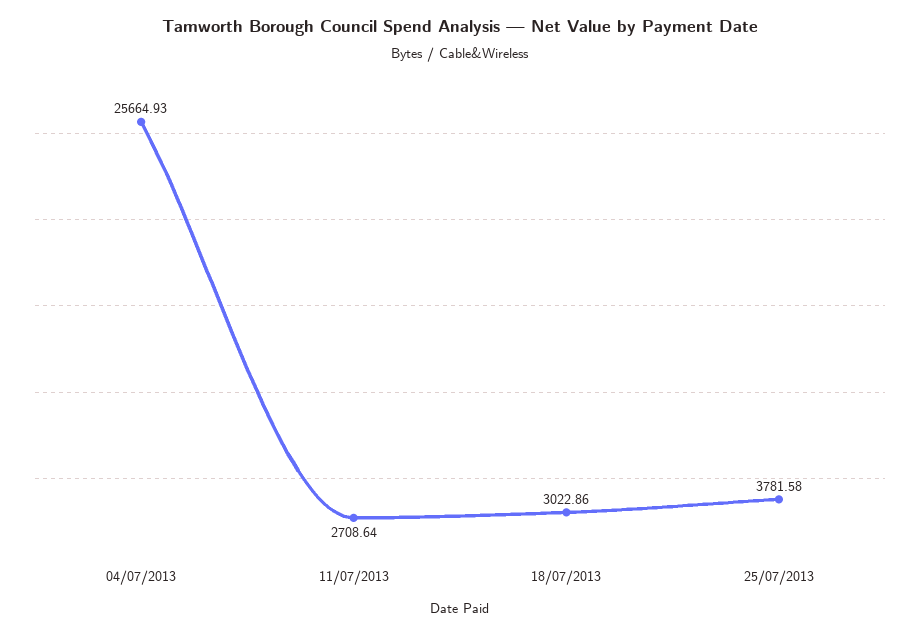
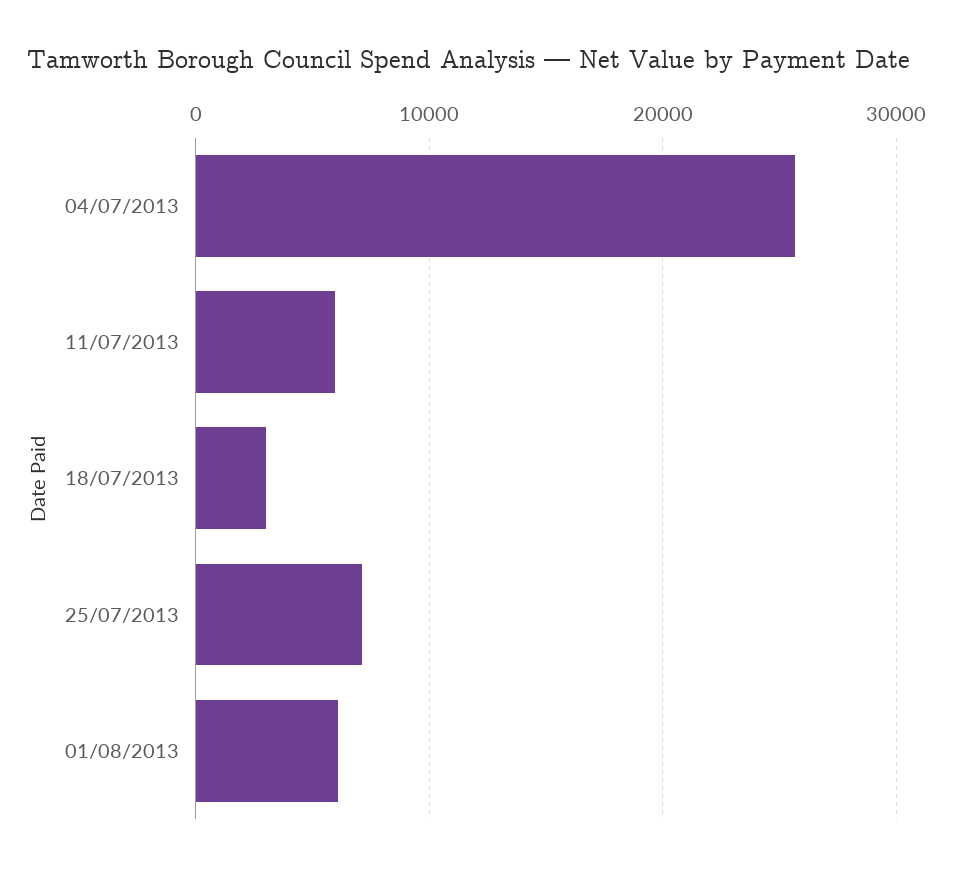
11/07/2013: 2708.64 -> 6000
25/07/2013: 3781.58 -> 7000
01/08/2013: none -> 6000

